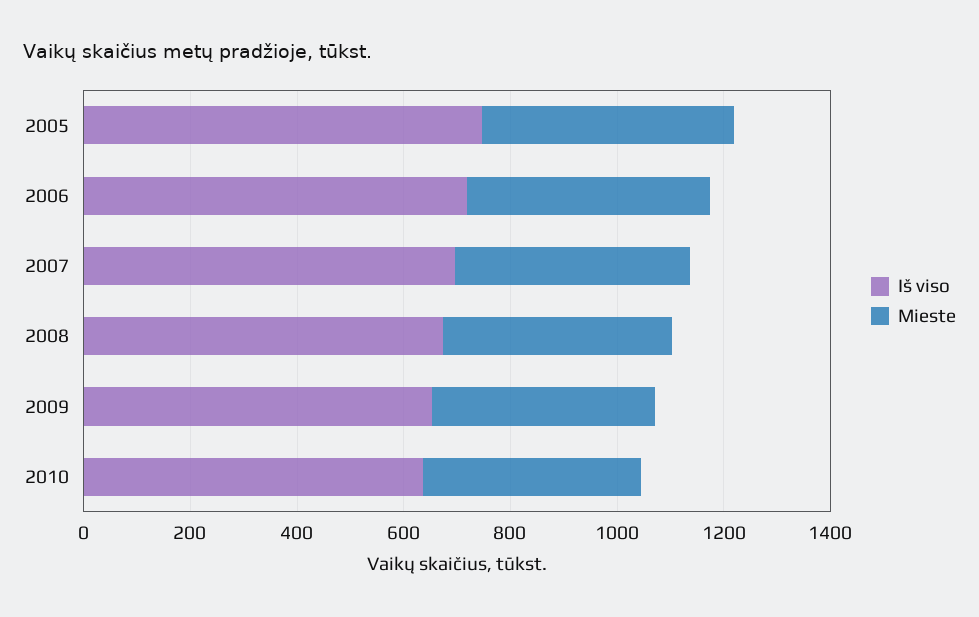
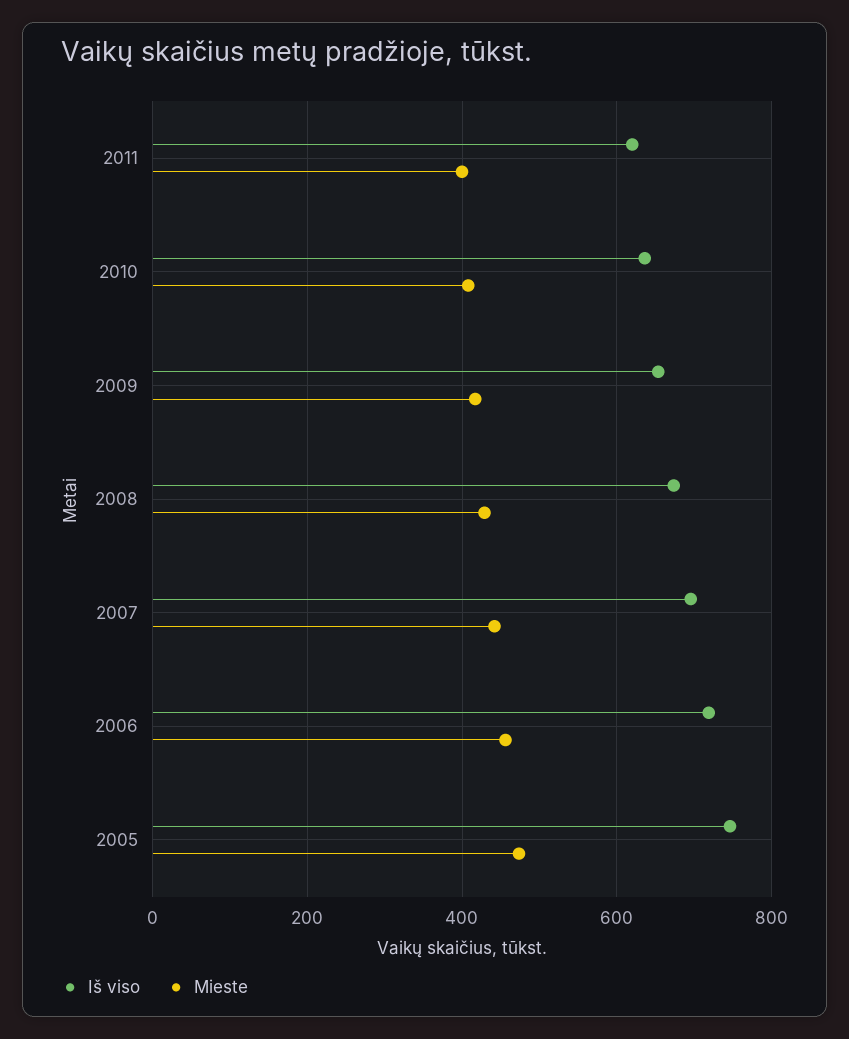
Iš viso, 2011: none -> 620
Mieste, 2011: none -> 400

